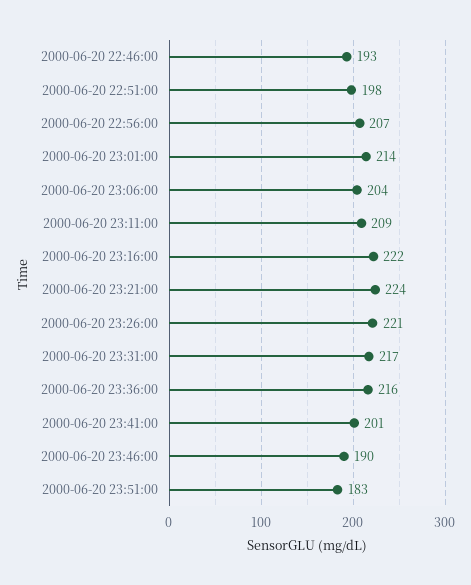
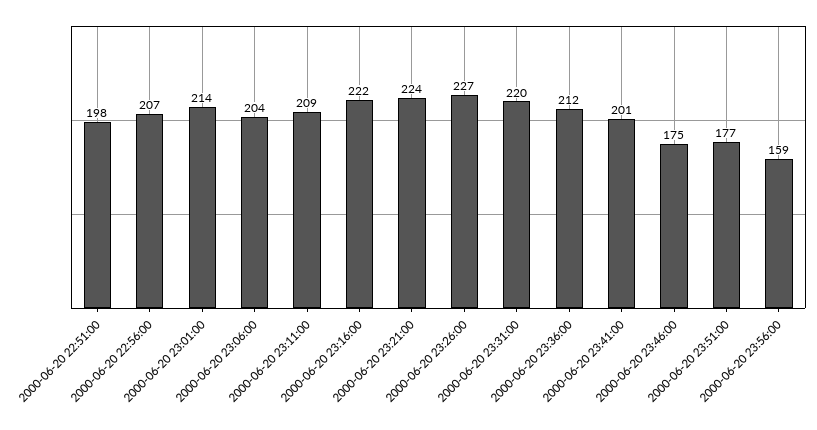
2000-06-20 22:46:00: 193 -> none
2000-06-20 23:26:00: 221 -> 227
2000-06-20 23:31:00: 217 -> 220
2000-06-20 23:36:00: 216 -> 212
2000-06-20 23:46:00: 190 -> 175
2000-06-20 23:51:00: 183 -> 177
2000-06-20 23:56:00: none -> 159

